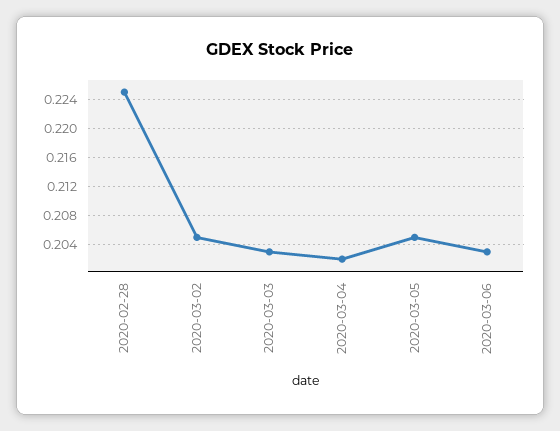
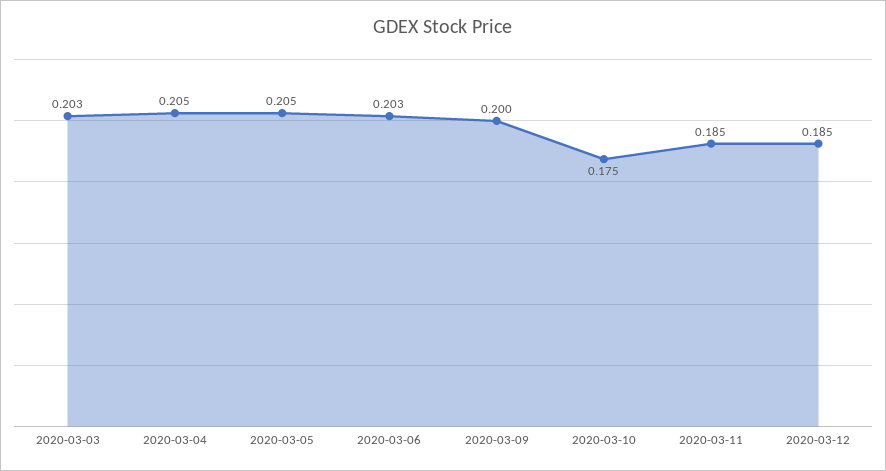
2020-02-28: 0.225 -> none
2020-03-02: 0.205 -> none
2020-03-04: 0.202 -> 0.205
2020-03-09: none -> 0.2
2020-03-10: none -> 0.175
2020-03-11: none -> 0.185
2020-03-12: none -> 0.185

